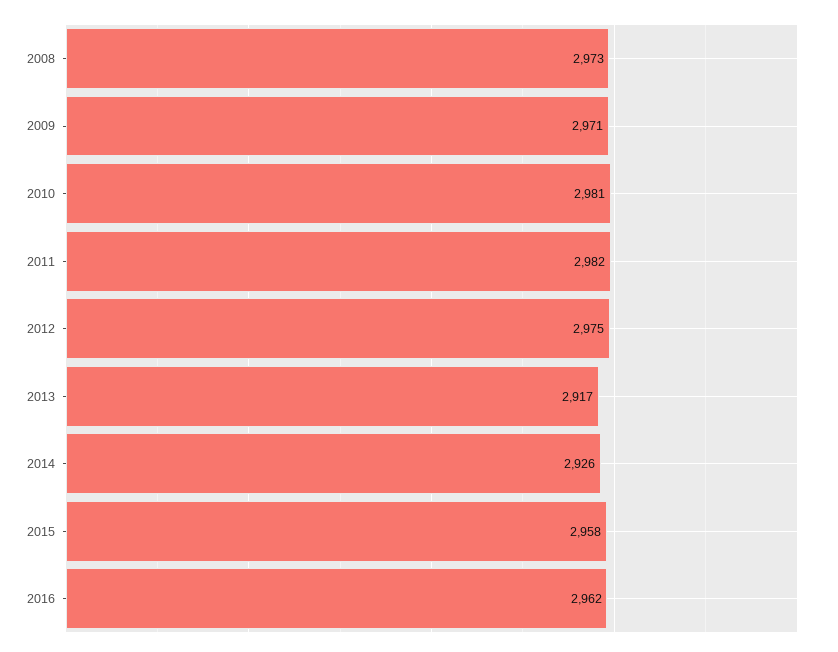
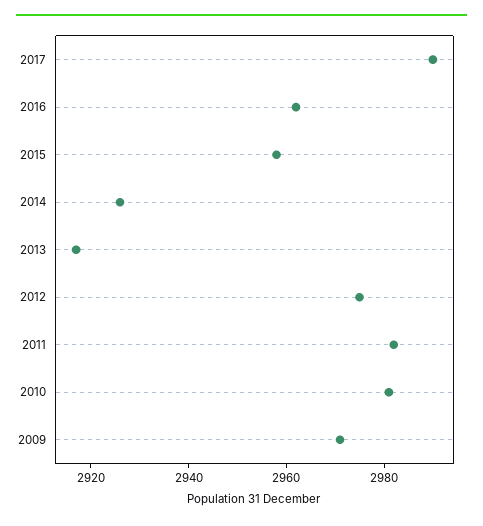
2008: 2973 -> none
2017: none -> 2990

